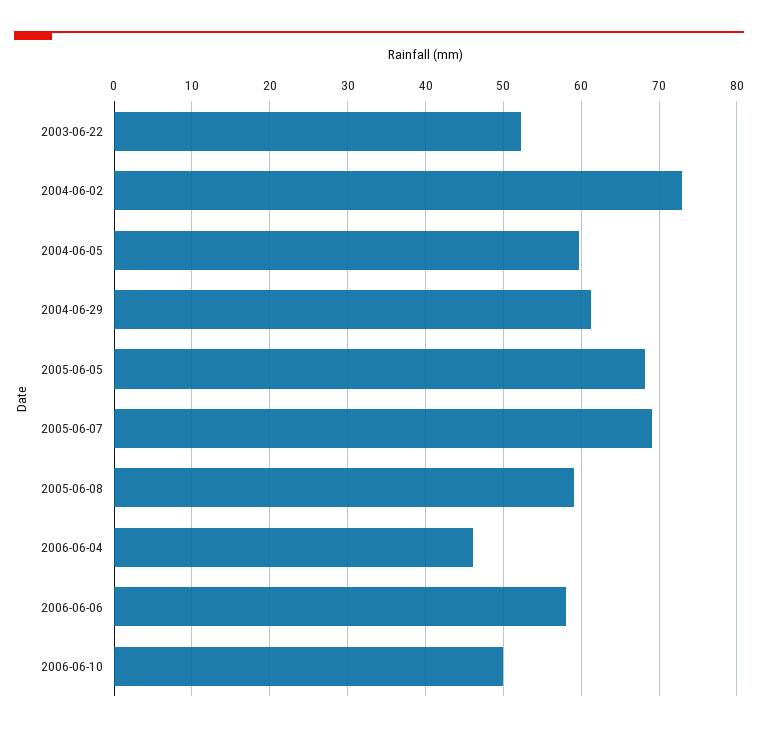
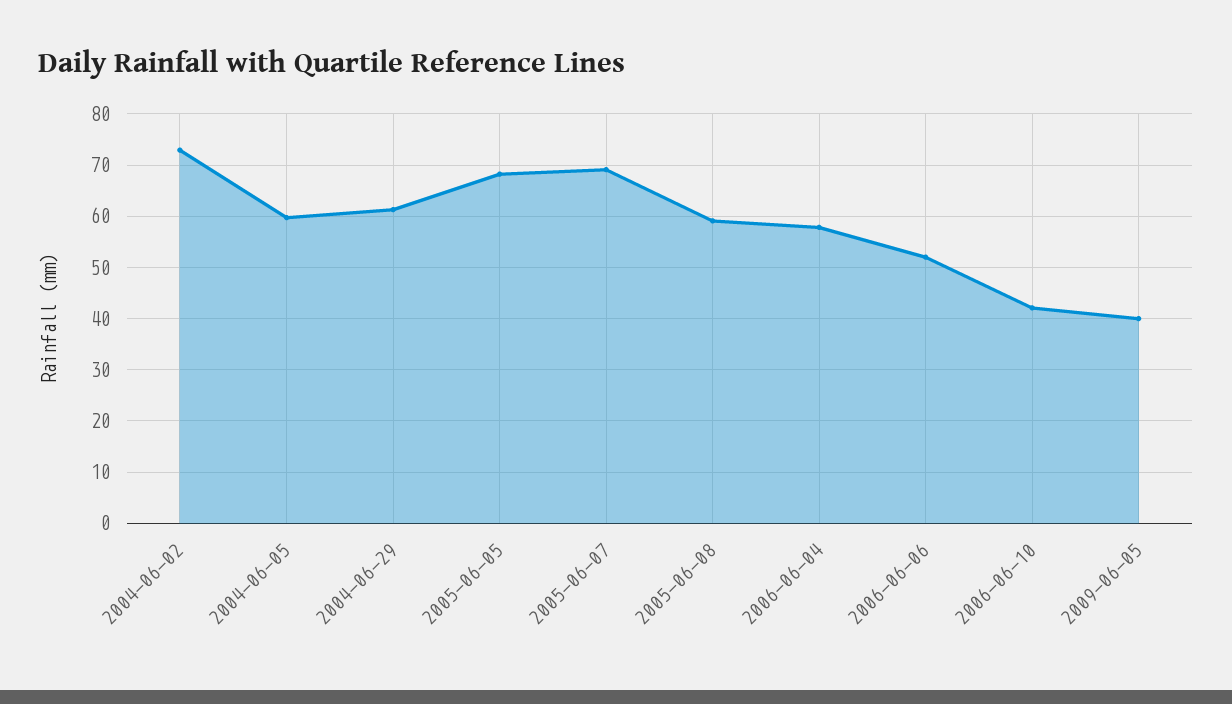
2003-06-22: 52 -> none
2006-06-04: 46 -> 58
2006-06-06: 58 -> 52
2006-06-10: 50 -> 42
2009-06-05: none -> 40

